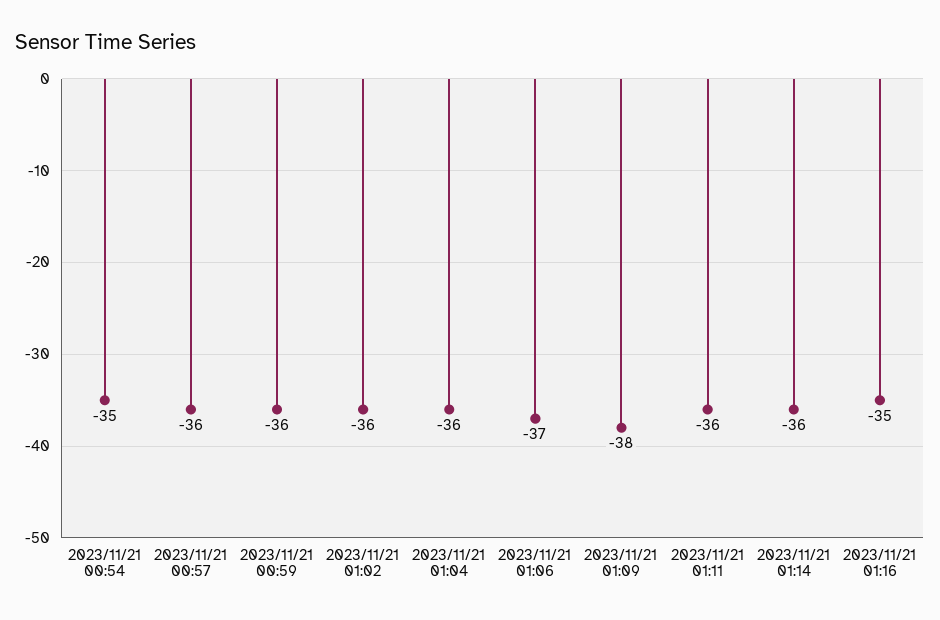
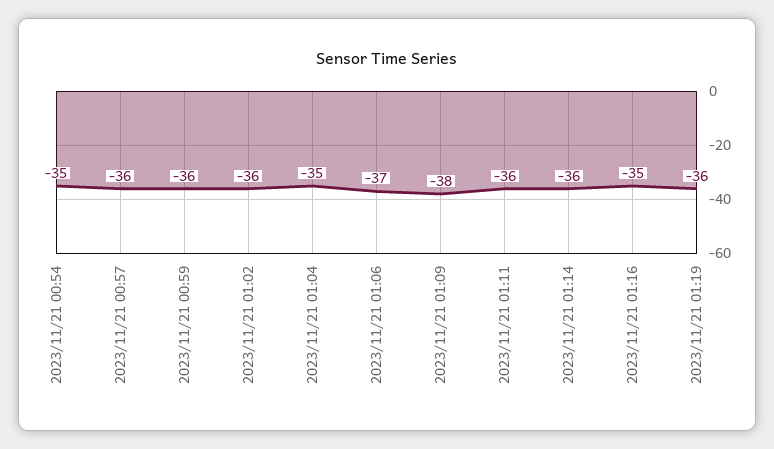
2023/11/21 01:04: -36 -> -35
2023/11/21 01:19: none -> -36

